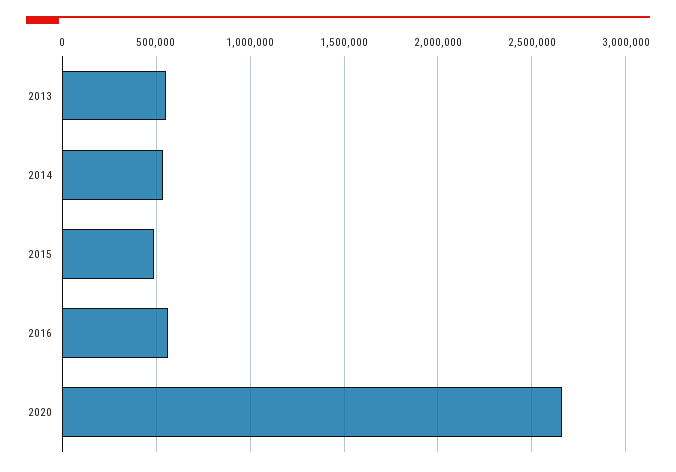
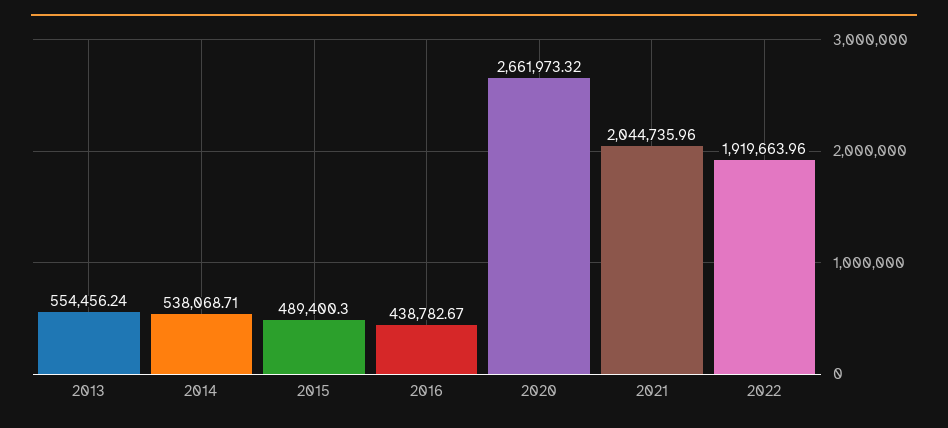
2016: 550000 -> 438782.67
2021: none -> 2044735.96
2022: none -> 1919663.96

